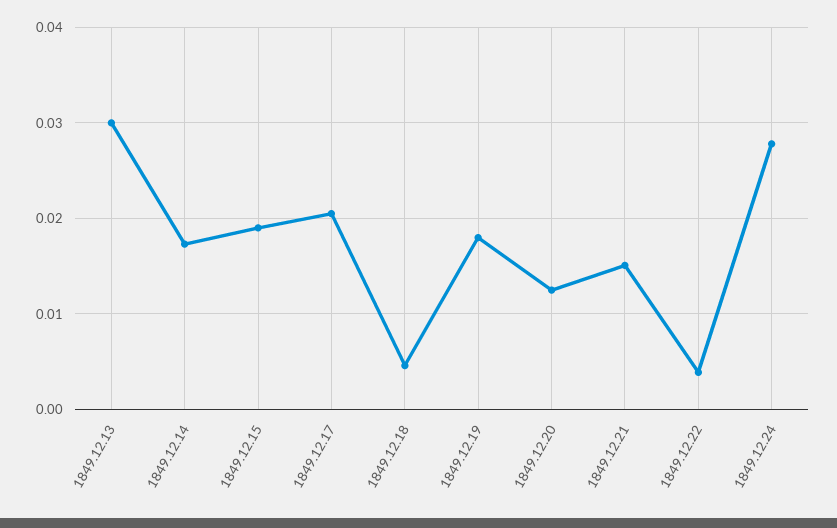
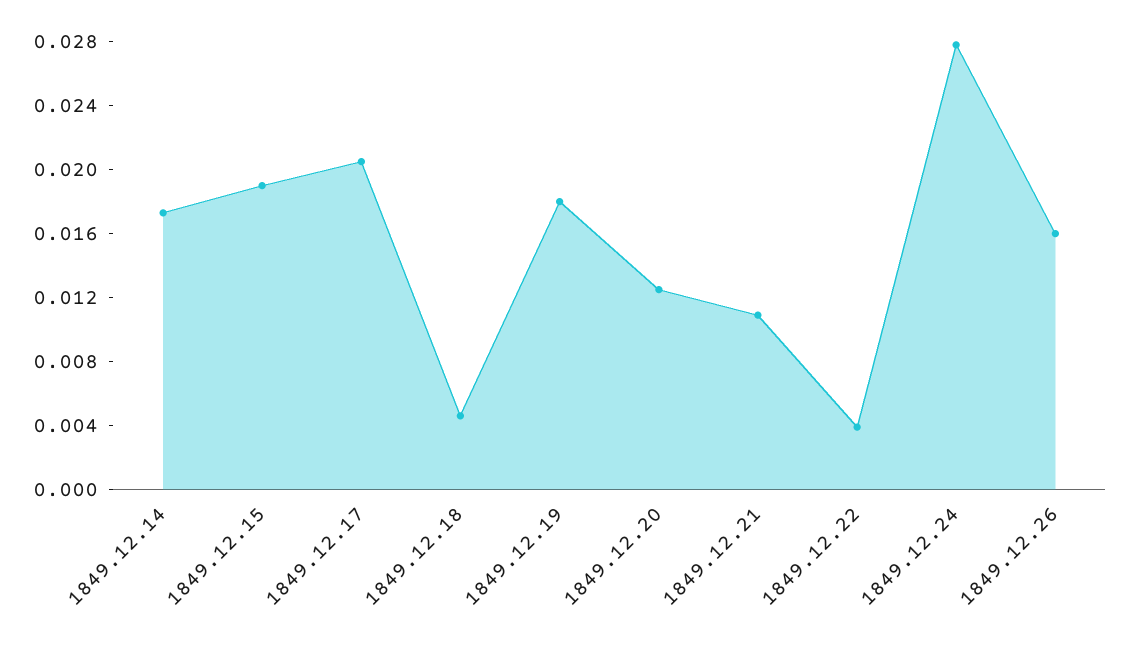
1849.12.13: 0.03 -> none
1849.12.21: 0.015 -> 0.011
1849.12.26: none -> 0.016

